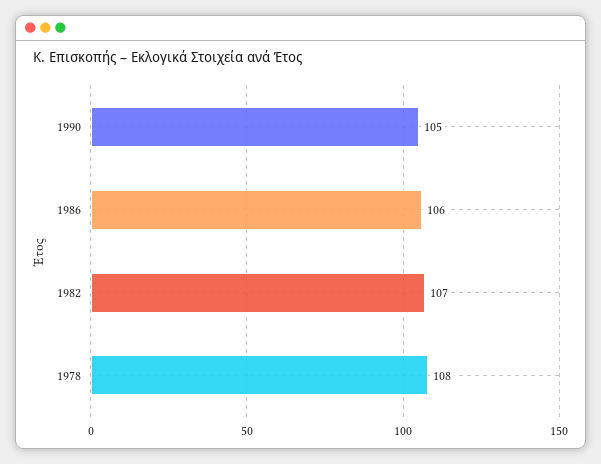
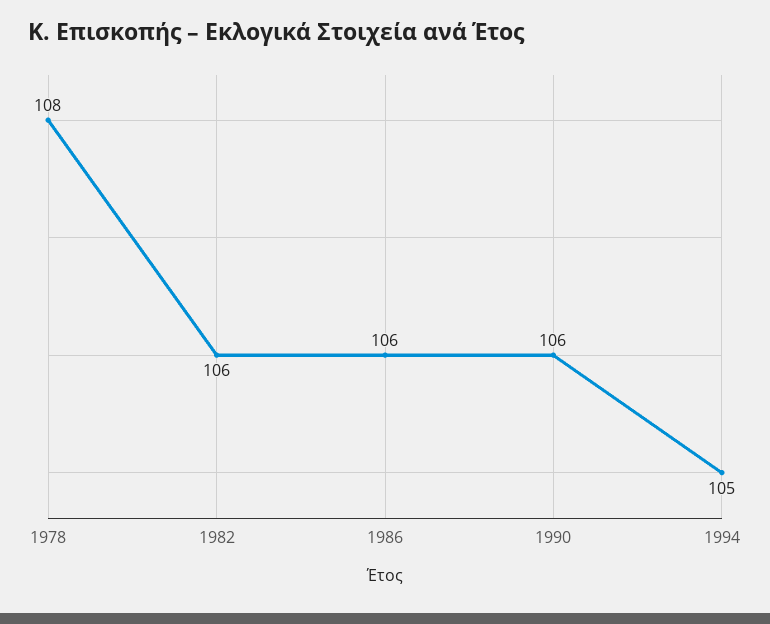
1990: 105 -> 106
1982: 107 -> 106
1994: none -> 105

